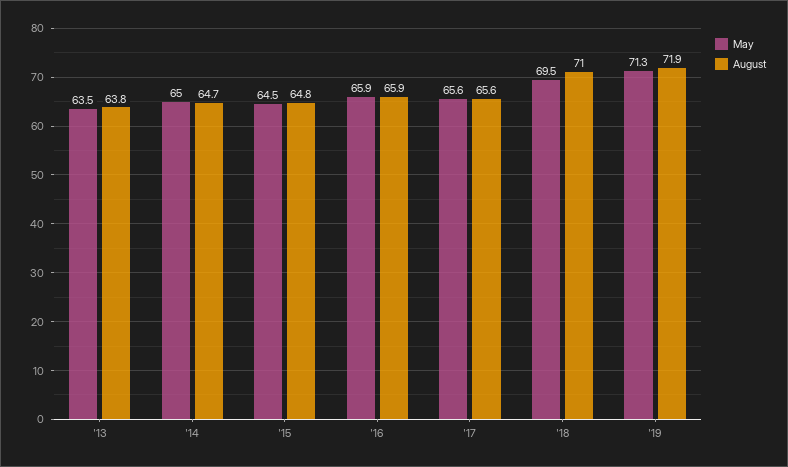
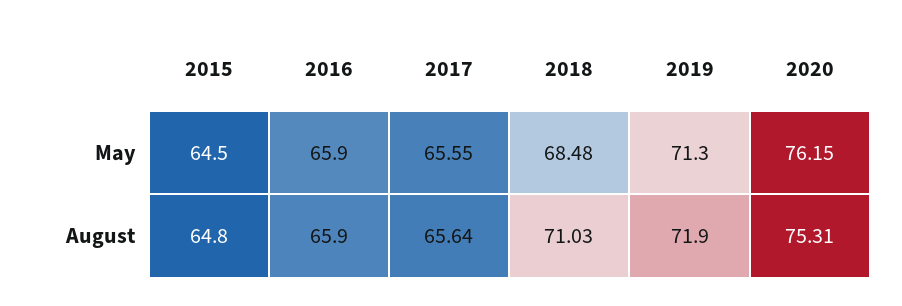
May, '13: 63.5 -> none
August, '13: 63.8 -> none
May, '14: 65 -> none
August, '14: 64.7 -> none
May, '18: 69.5 -> 68.48
May, 2020: none -> 76.15
August, 2020: none -> 75.31

